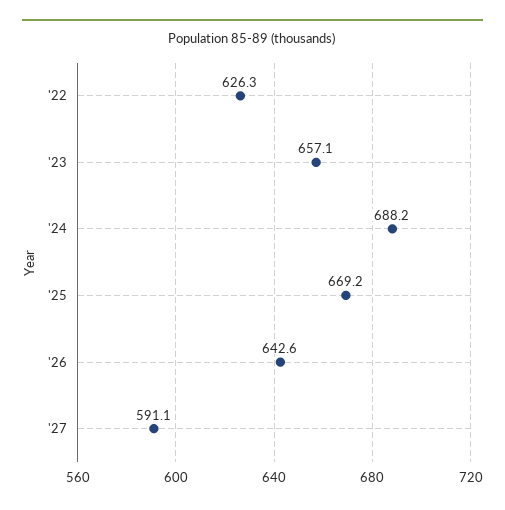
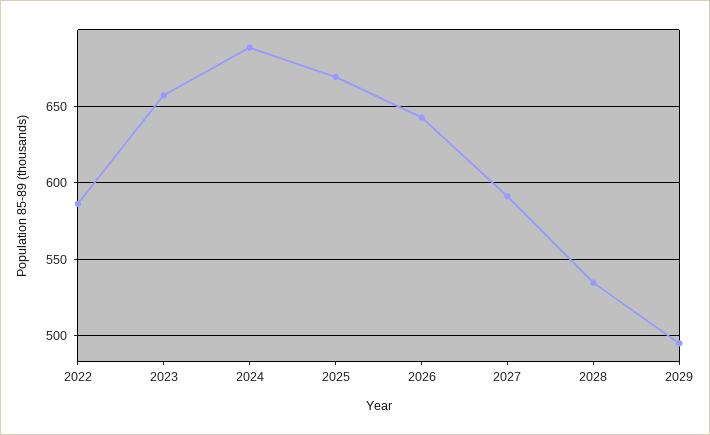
'22: 626.3 -> 585
2028: none -> 535
2029: none -> 495

